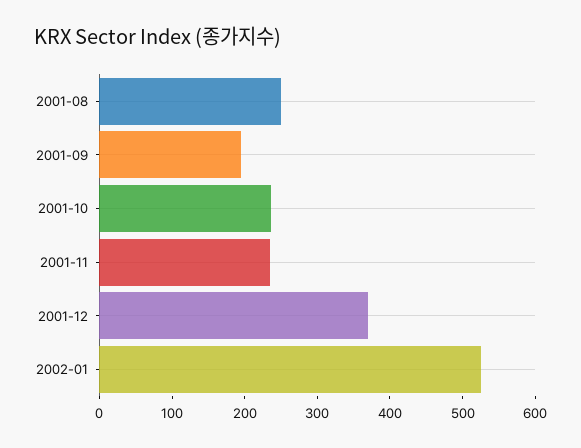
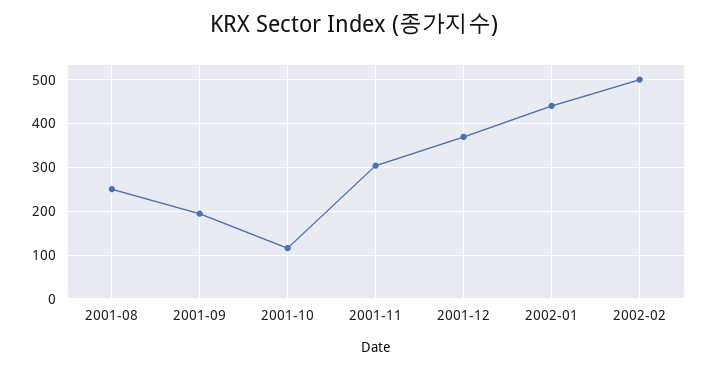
2001-10: 240 -> 120
2001-11: 240 -> 300
2002-01: 520 -> 440
2002-02: none -> 500

